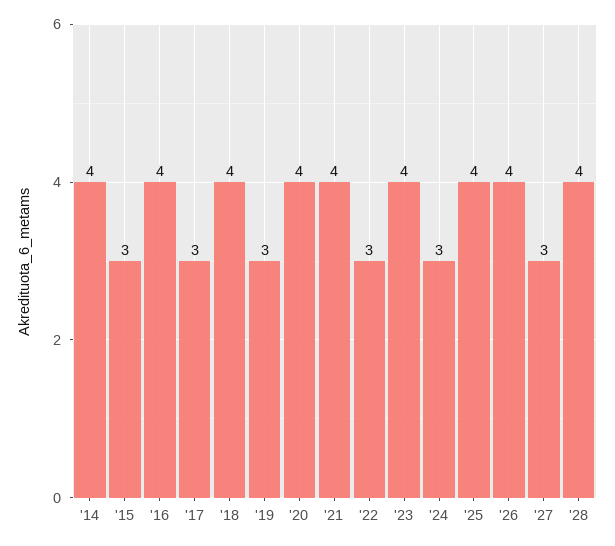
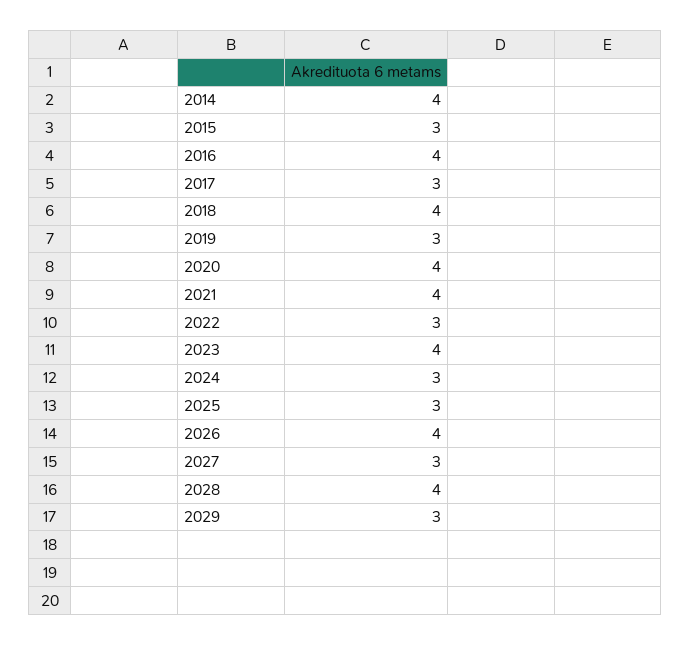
'25: 4 -> 3
2029: none -> 3

